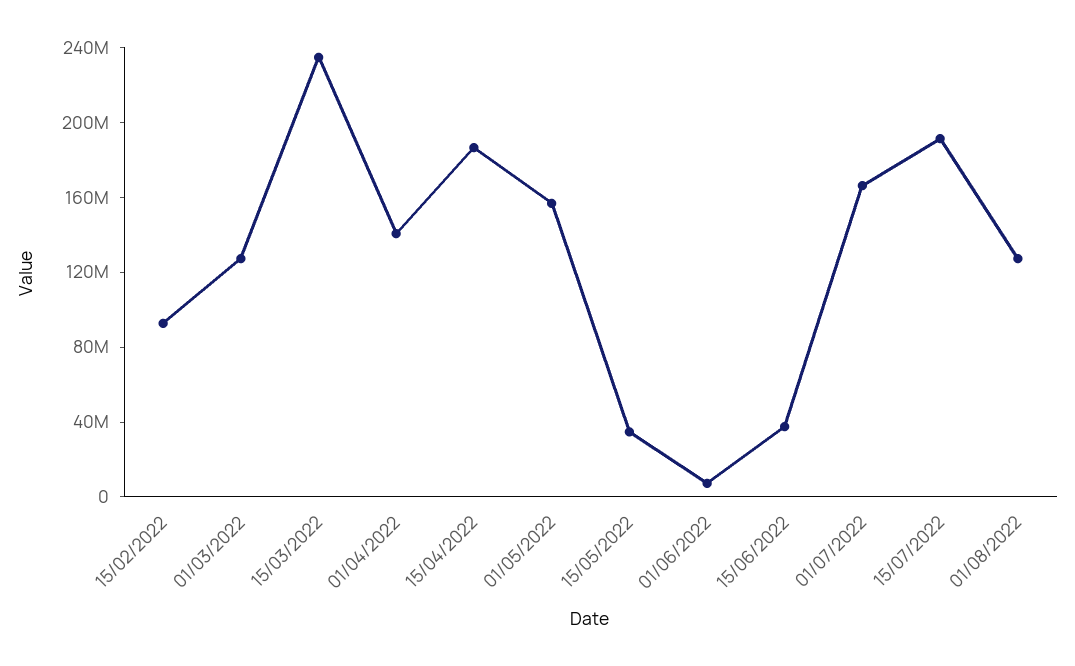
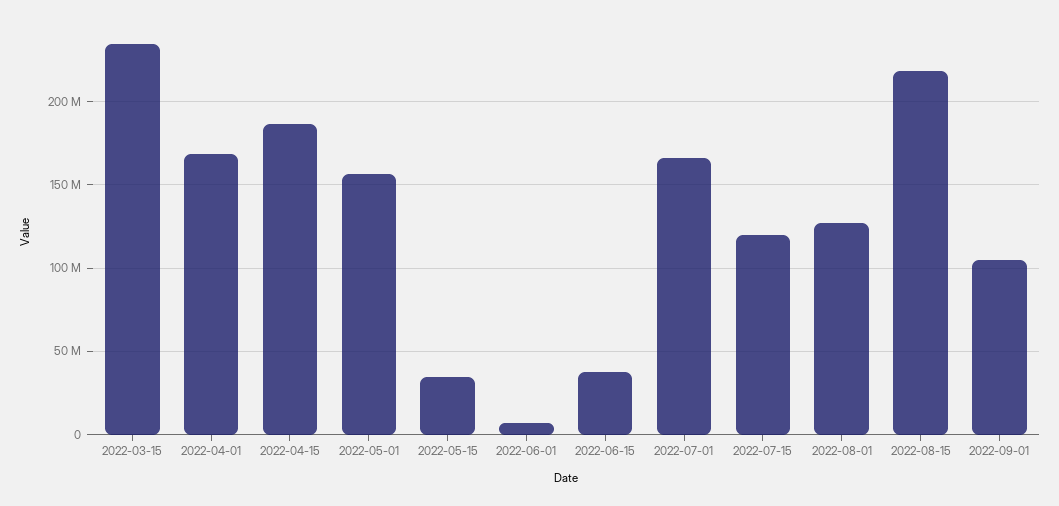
15/02/2022: 90000000 -> none
01/03/2022: 130000000 -> none
01/04/2022: 140000000 -> 170000000
15/07/2022: 190000000 -> 120000000
2022-08-15: none -> 220000000
2022-09-01: none -> 105000000

